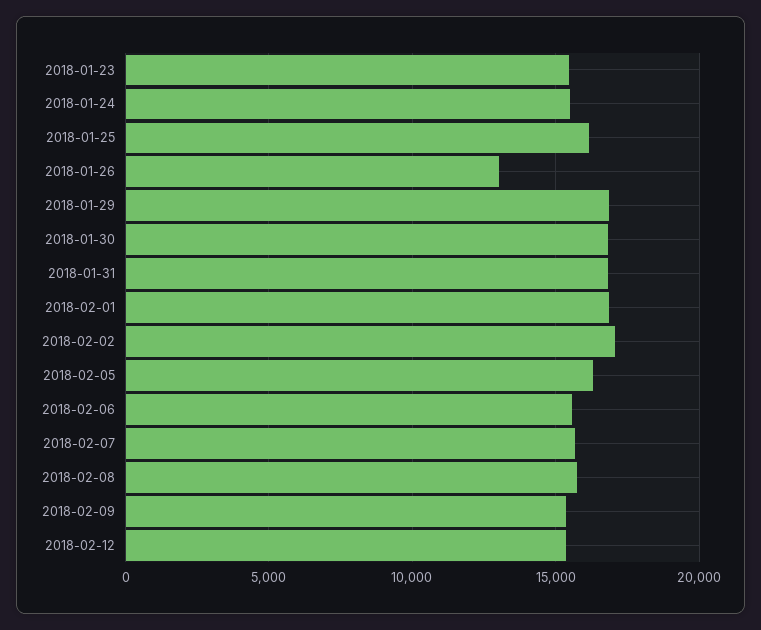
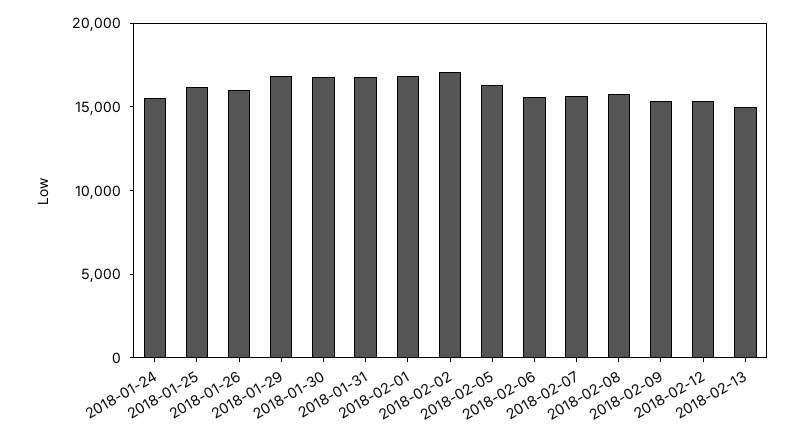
2018-01-23: 15500 -> none
2018-01-26: 13000 -> 16000
2018-02-13: none -> 15000

